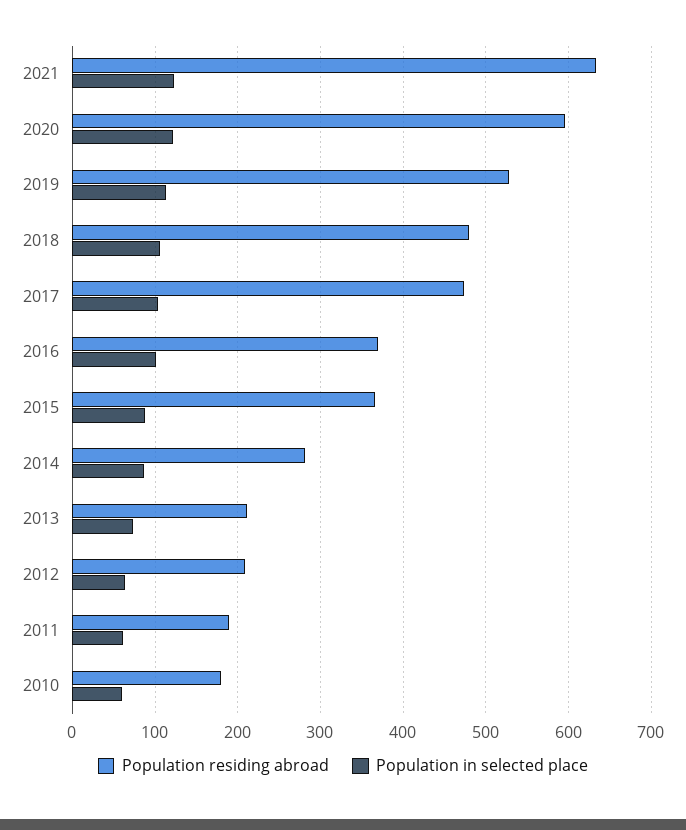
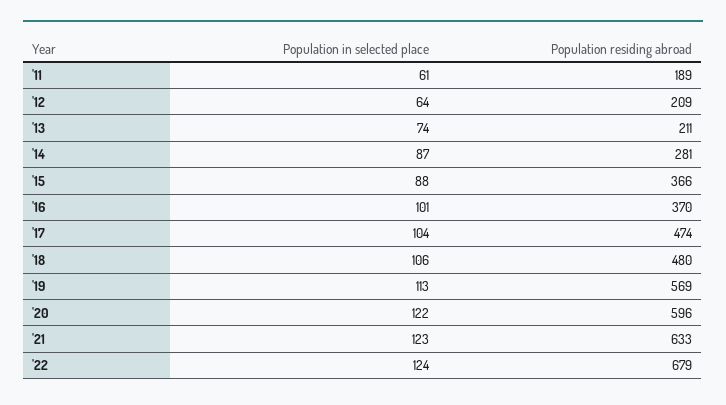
Population residing abroad, 2019: 530 -> 569
Population residing abroad, 2010: 180 -> none
Population in selected place, 2010: 60 -> none
Population in selected place, '22: none -> 124
Population residing abroad, '22: none -> 679

